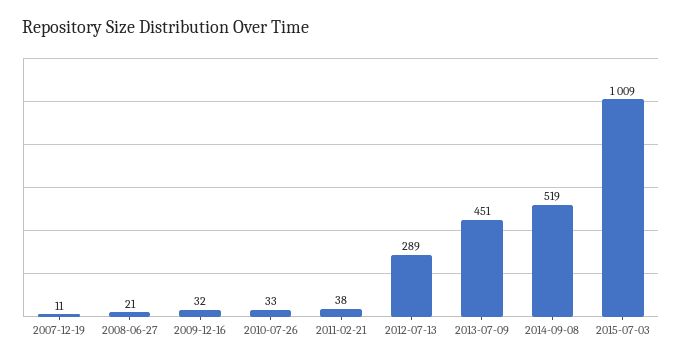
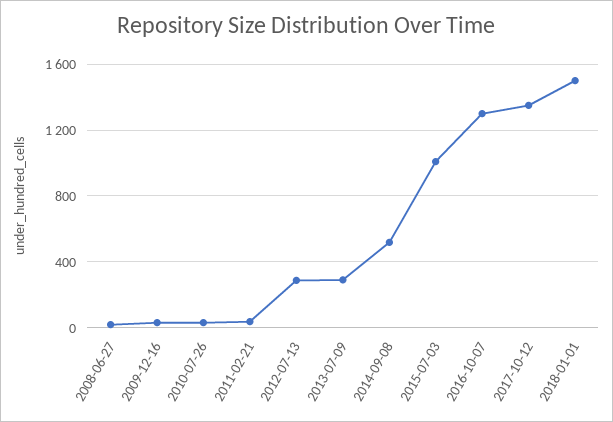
2007-12-19: 11 -> none
2013-07-09: 451 -> 300
2016-10-07: none -> 1300
2017-10-12: none -> 1350
2018-01-01: none -> 1500

